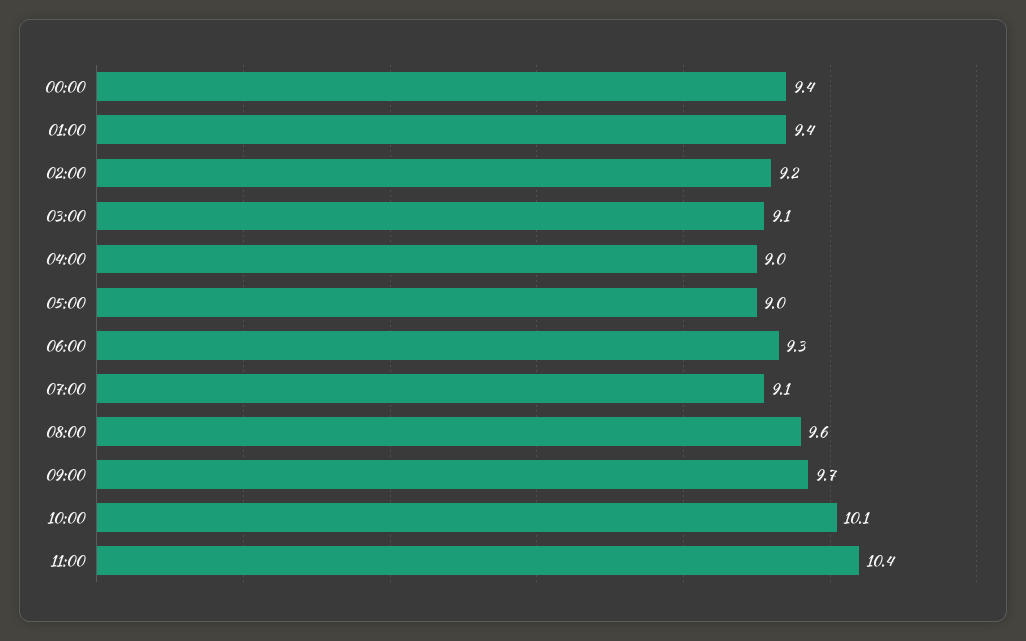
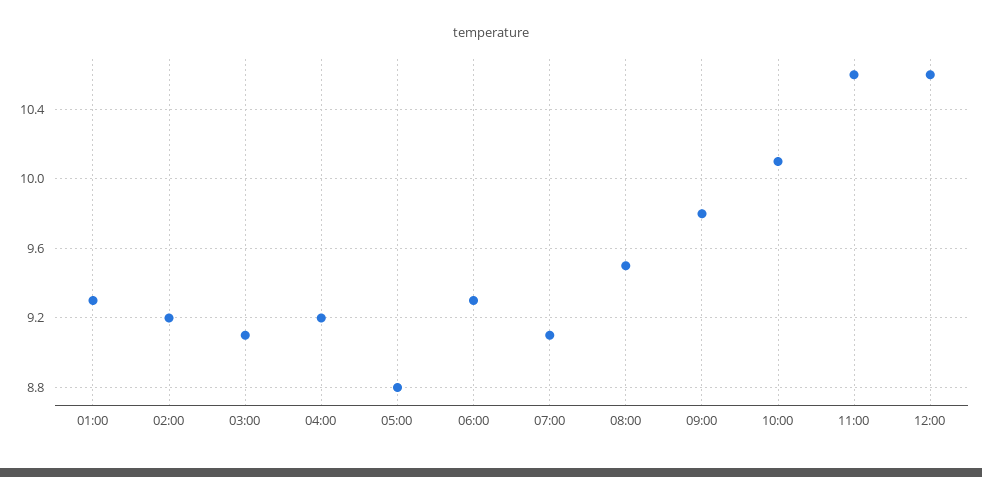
00:00: 9.4 -> none
01:00: 9.4 -> 9.3
04:00: 9 -> 9.2
05:00: 9 -> 8.8
08:00: 9.6 -> 9.5
09:00: 9.7 -> 9.8
11:00: 10.4 -> 10.6
12:00: none -> 10.6

